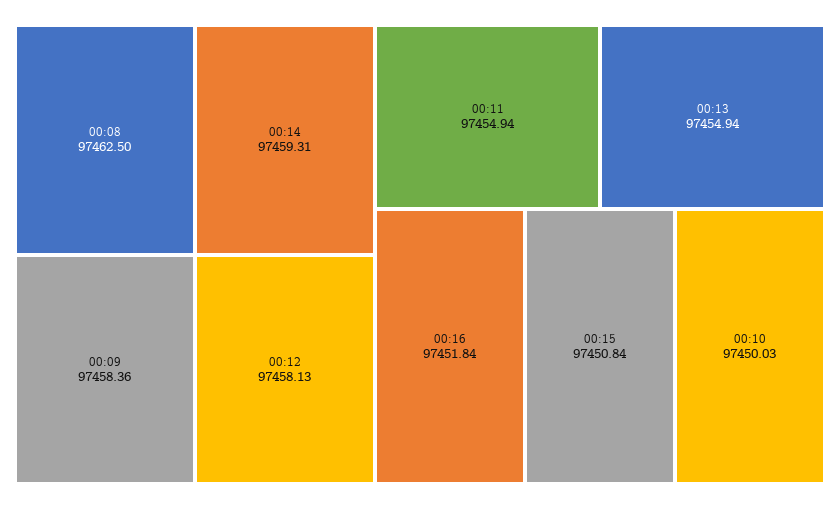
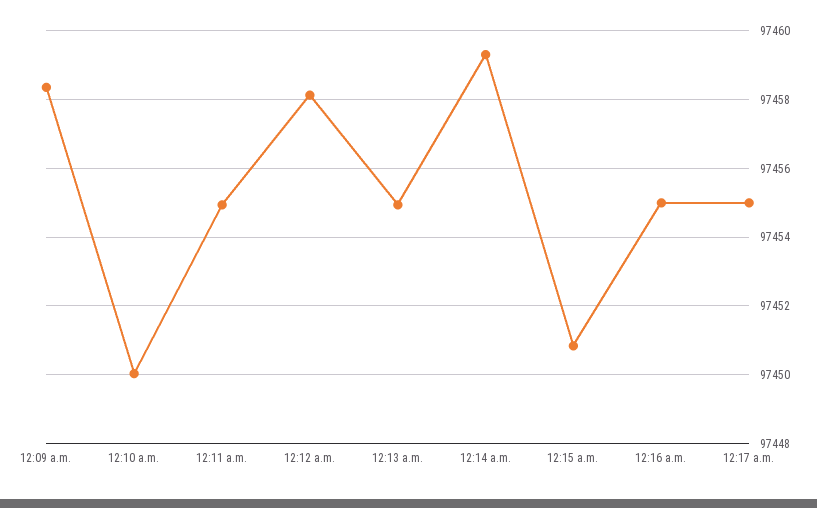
00:08: 97462.5 -> none
00:16: 97451.84 -> 97455
12:17 a.m.: none -> 97455

